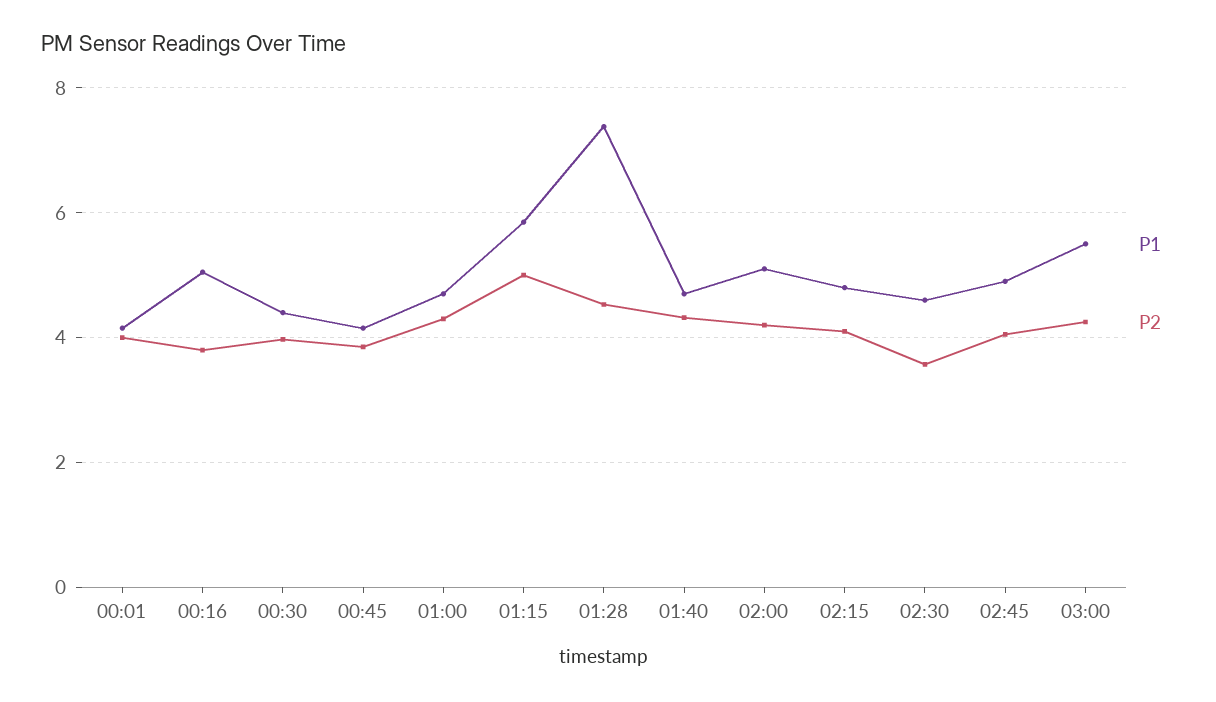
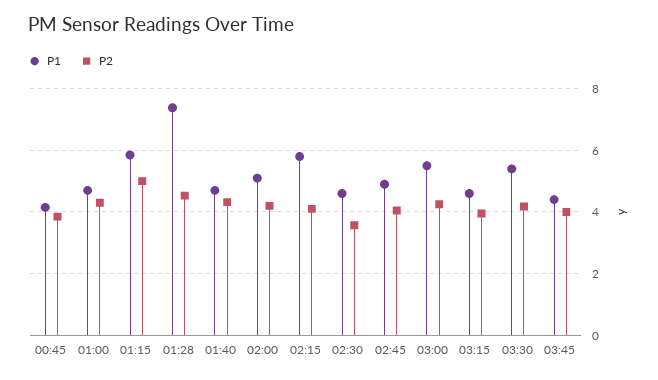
P1, 00:01: 4.2 -> none
P2, 00:01: 4 -> none
P1, 00:16: 5 -> none
P2, 00:16: 3.8 -> none
P1, 00:30: 4.4 -> none
P2, 00:30: 4 -> none
P1, 02:15: 4.8 -> 5.8
P1, 03:15: none -> 4.6
P2, 03:15: none -> 4
P1, 03:30: none -> 5.4
P2, 03:30: none -> 4.2
P1, 03:45: none -> 4.4
P2, 03:45: none -> 4

